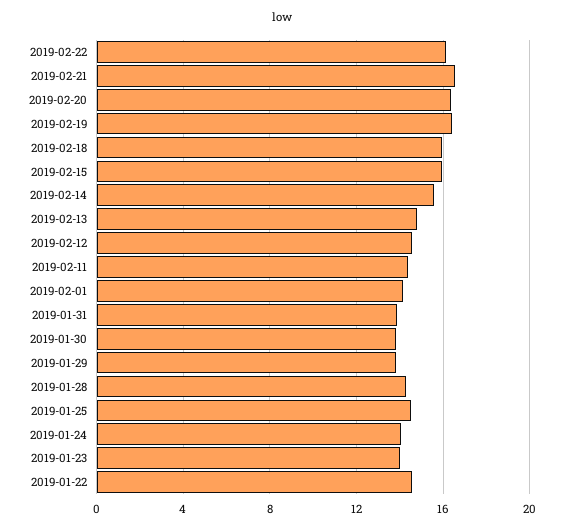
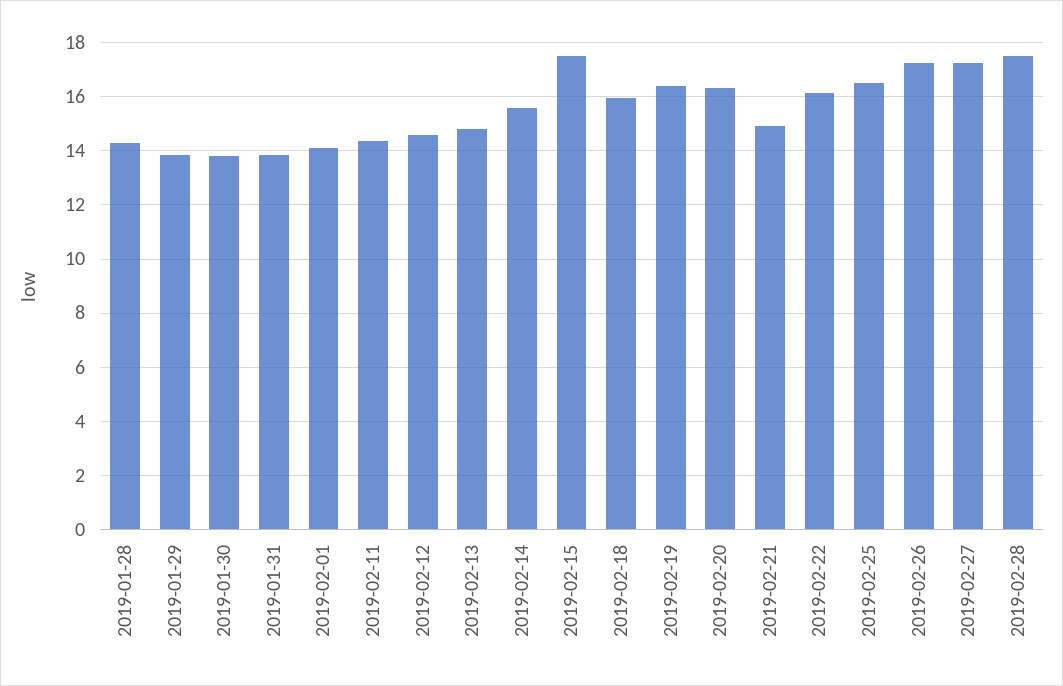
2019-02-21: 16.5 -> 15
2019-02-15: 16 -> 17.5
2019-01-25: 14.5 -> none
2019-01-24: 14 -> none
2019-01-23: 14 -> none
2019-01-22: 14.5 -> none
2019-02-25: none -> 16.5
2019-02-26: none -> 17.25
2019-02-27: none -> 17.25
2019-02-28: none -> 17.5

